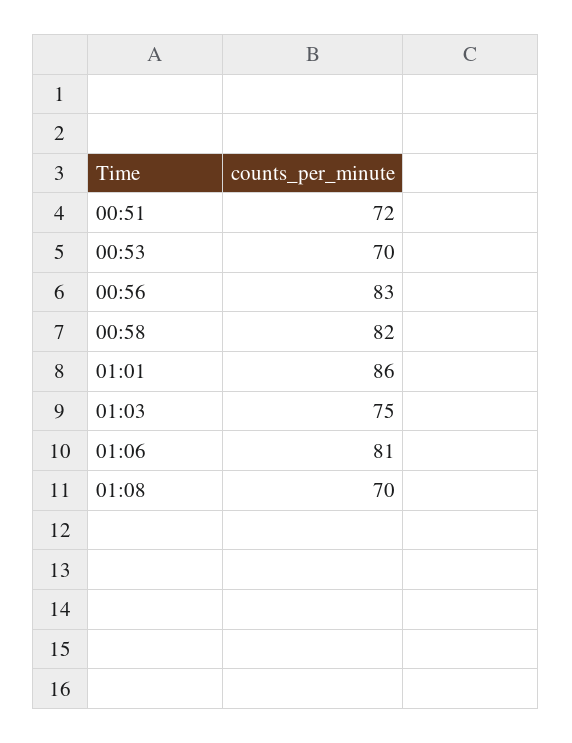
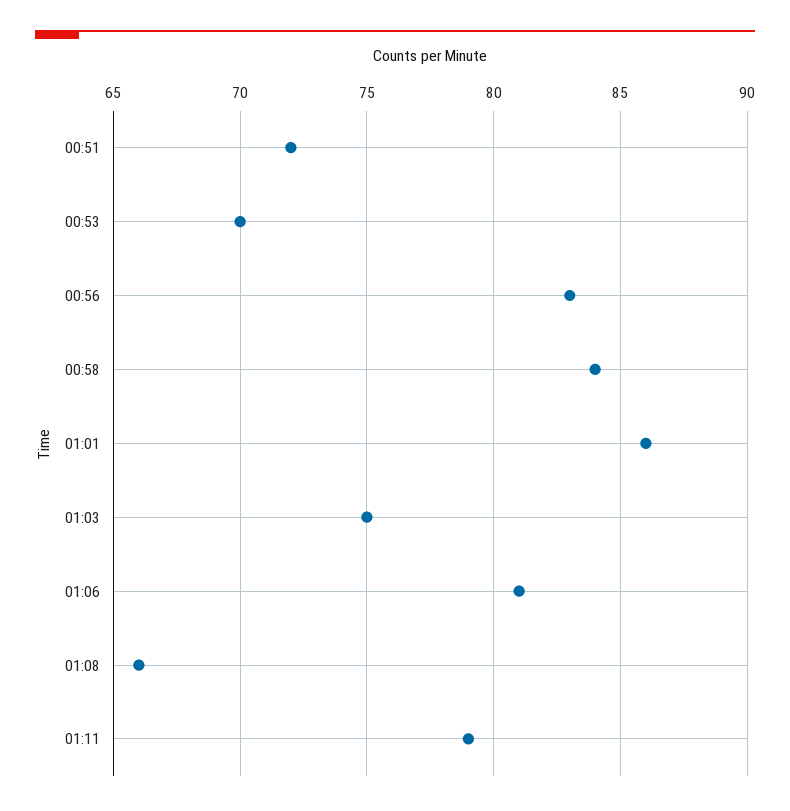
00:58: 82 -> 84
01:08: 70 -> 66
01:11: none -> 79

